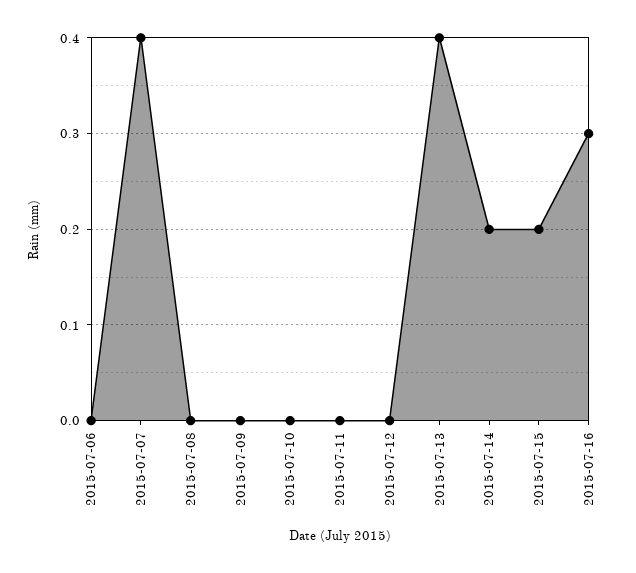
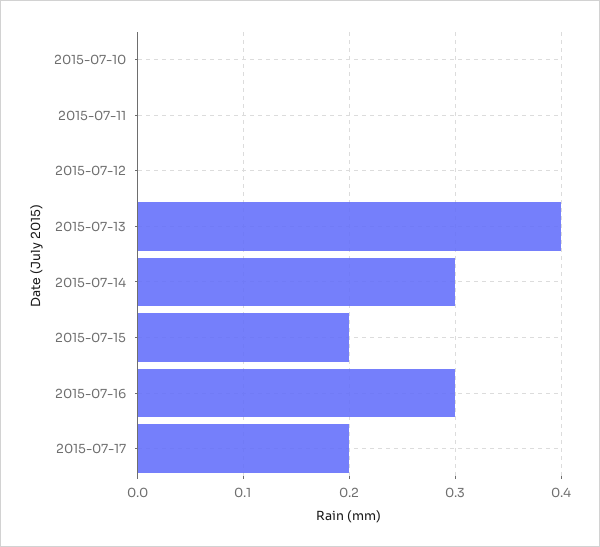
2015-07-06: 0 -> none
2015-07-07: 0.4 -> none
2015-07-08: 0 -> none
2015-07-09: 0 -> none
2015-07-14: 0.2 -> 0.3
2015-07-17: none -> 0.2

